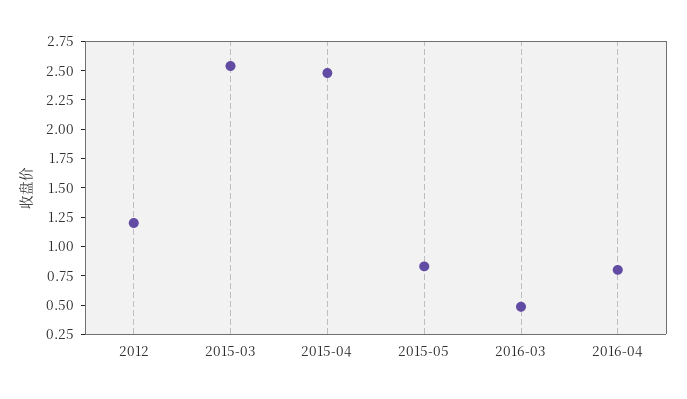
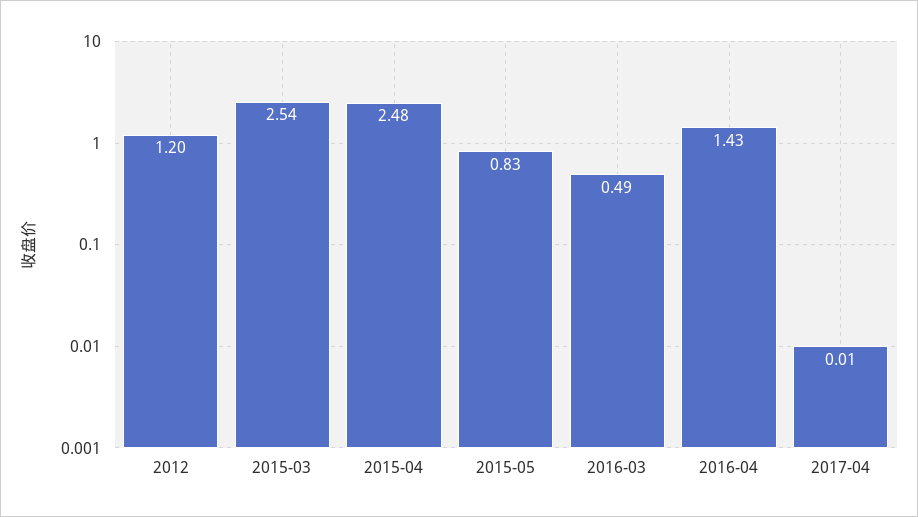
2016-04: 0.75 -> 1.43
2017-04: none -> 0.01

